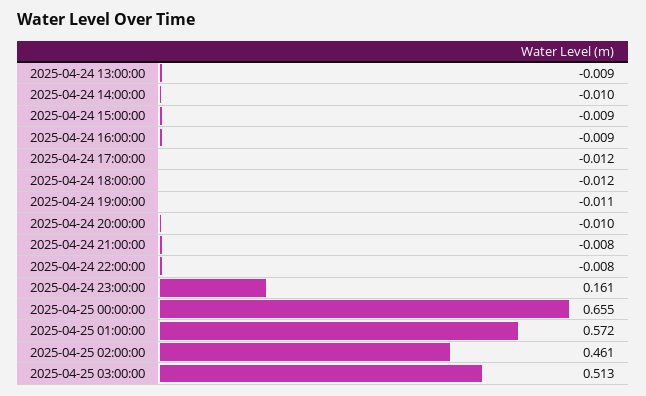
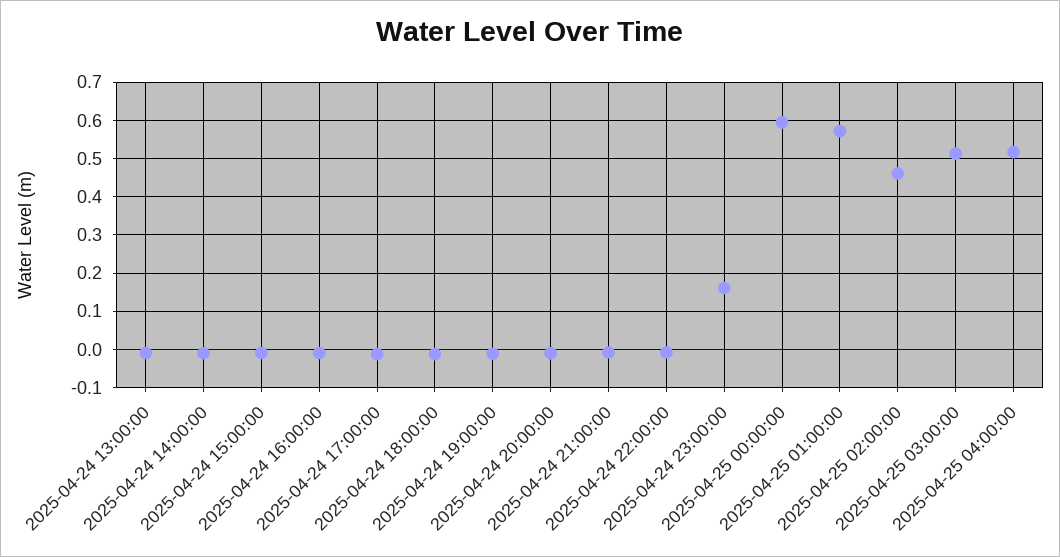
2025-04-25 00:00:00: 0.655 -> 0.6
2025-04-25 04:00:00: none -> 0.52

